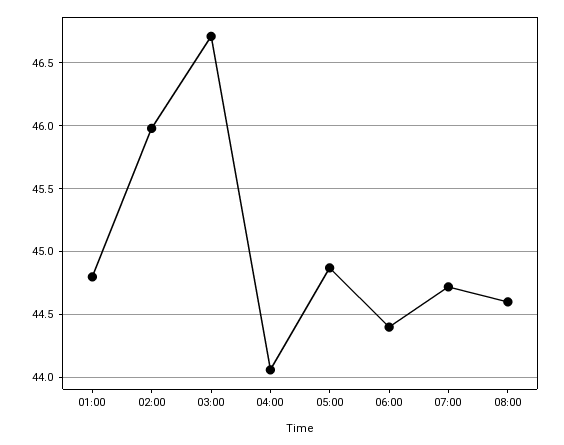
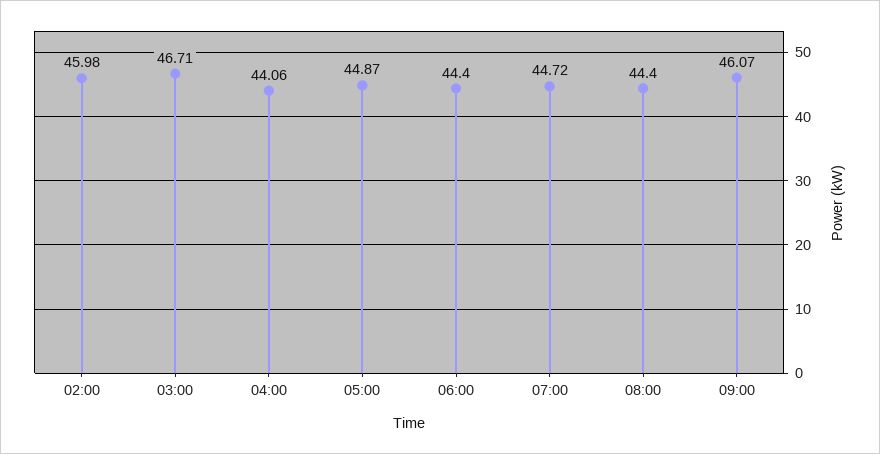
01:00: 44.8 -> none
08:00: 44.6 -> 44.4
09:00: none -> 46.07

